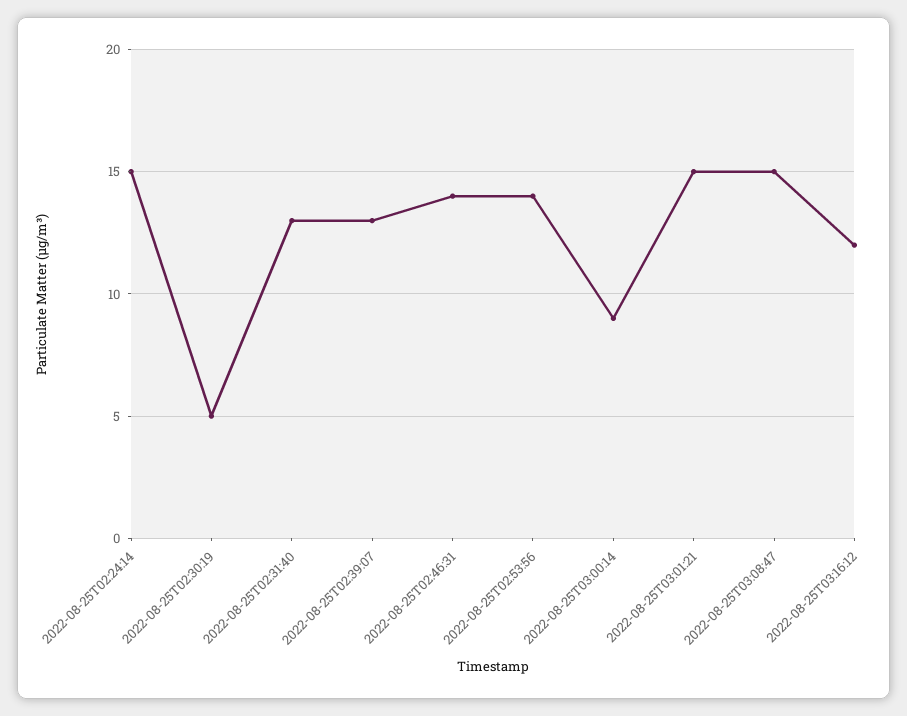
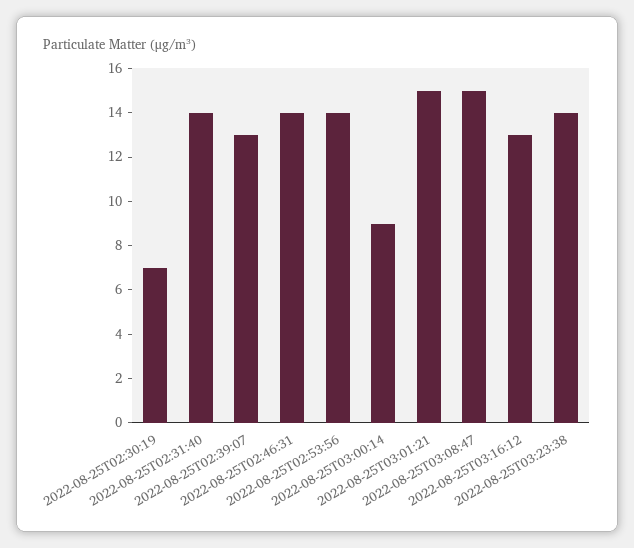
2022-08-25T02:24:14: 15 -> none
2022-08-25T02:30:19: 5 -> 7
2022-08-25T02:31:40: 13 -> 14
2022-08-25T03:16:12: 12 -> 13
2022-08-25T03:23:38: none -> 14

